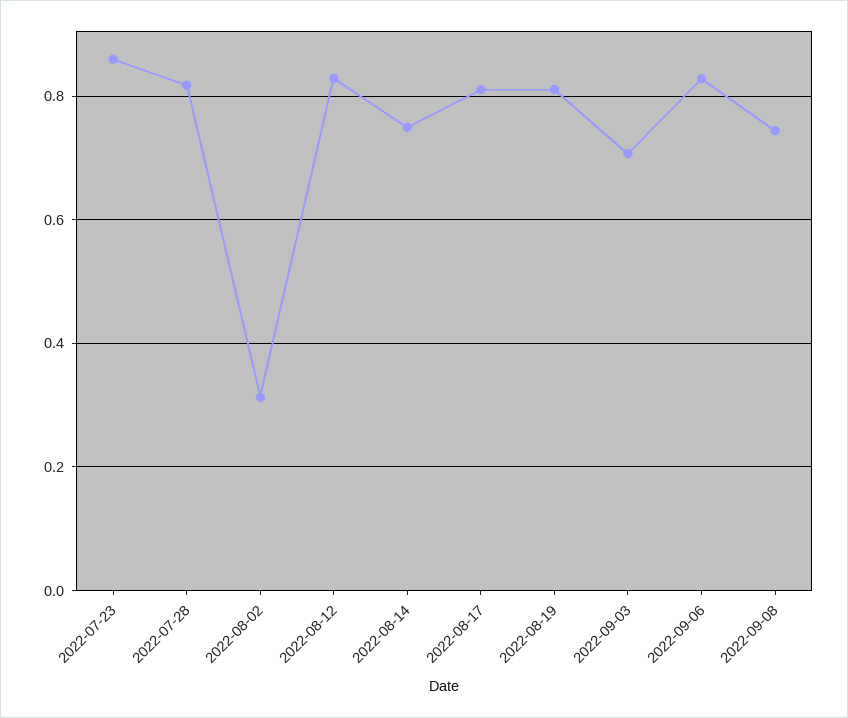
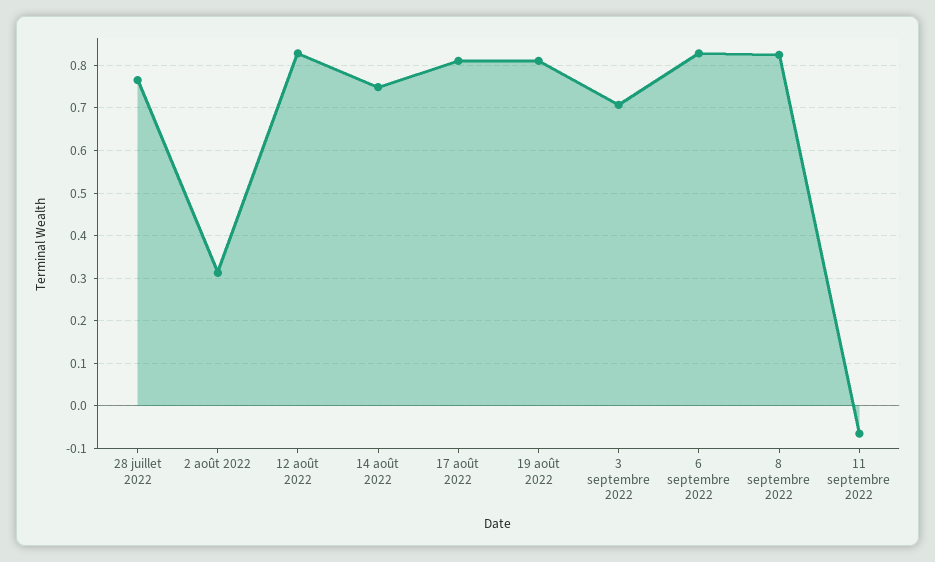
2022-07-23: 0.86 -> none
2022-07-28: 0.82 -> 0.76
2022-09-08: 0.74 -> 0.82
11 septembre 2022: none -> -0.06

